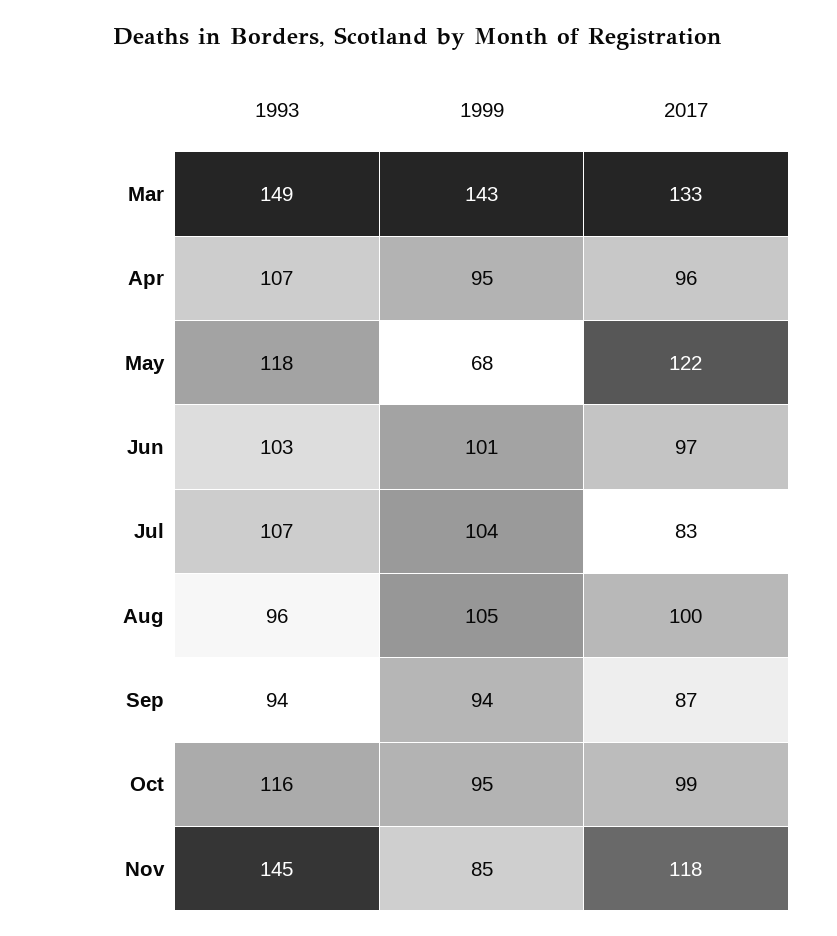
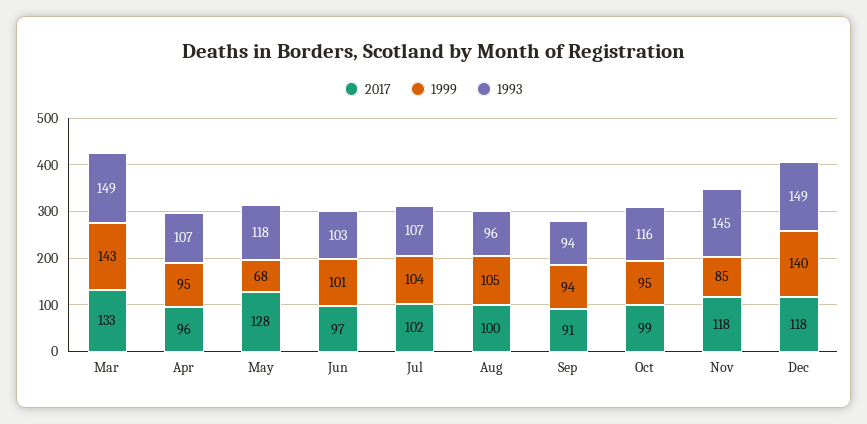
2017, May: 122 -> 128
2017, Jul: 83 -> 102
2017, Sep: 87 -> 91
2017, Dec: none -> 118
1999, Dec: none -> 140
1993, Dec: none -> 149

